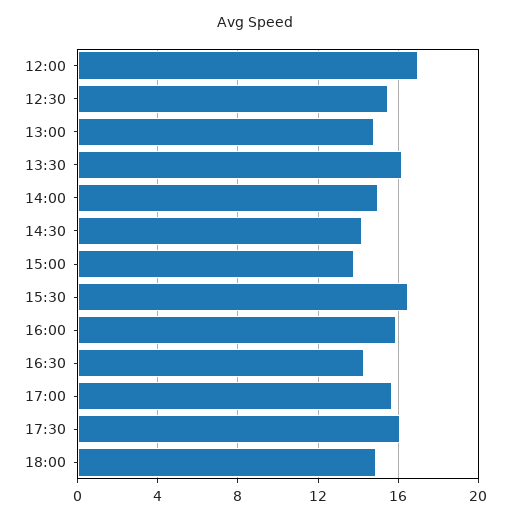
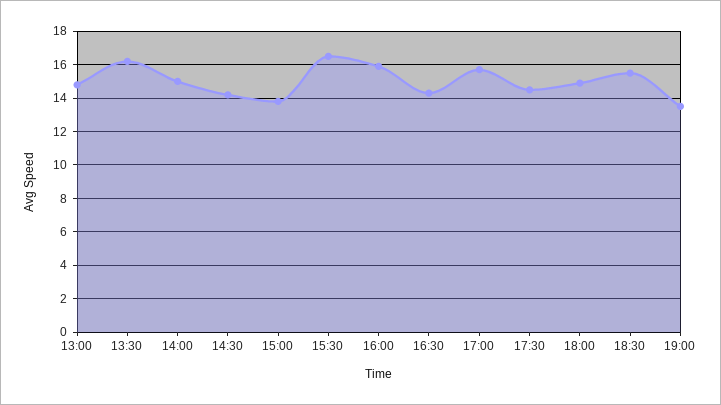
12:00: 17 -> none
12:30: 15.5 -> none
17:30: 16 -> 14.5
18:30: none -> 15.5
19:00: none -> 13.5

